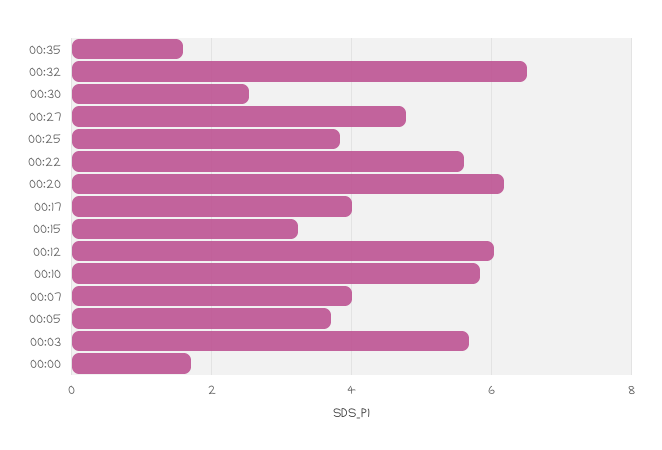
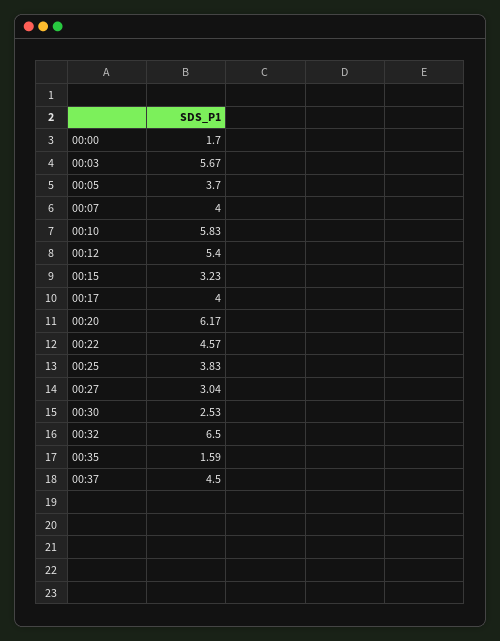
00:27: 4.8 -> 3.04
00:22: 5.6 -> 4.57
00:12: 6 -> 5.4
00:37: none -> 4.5

